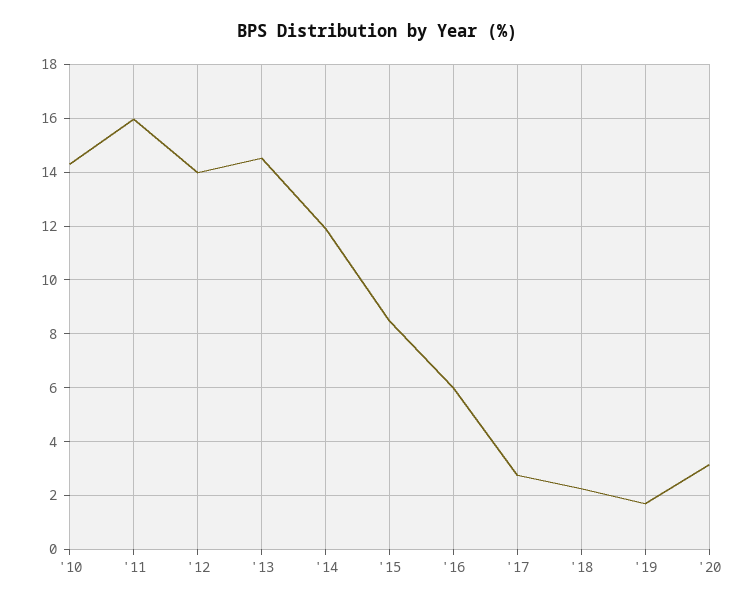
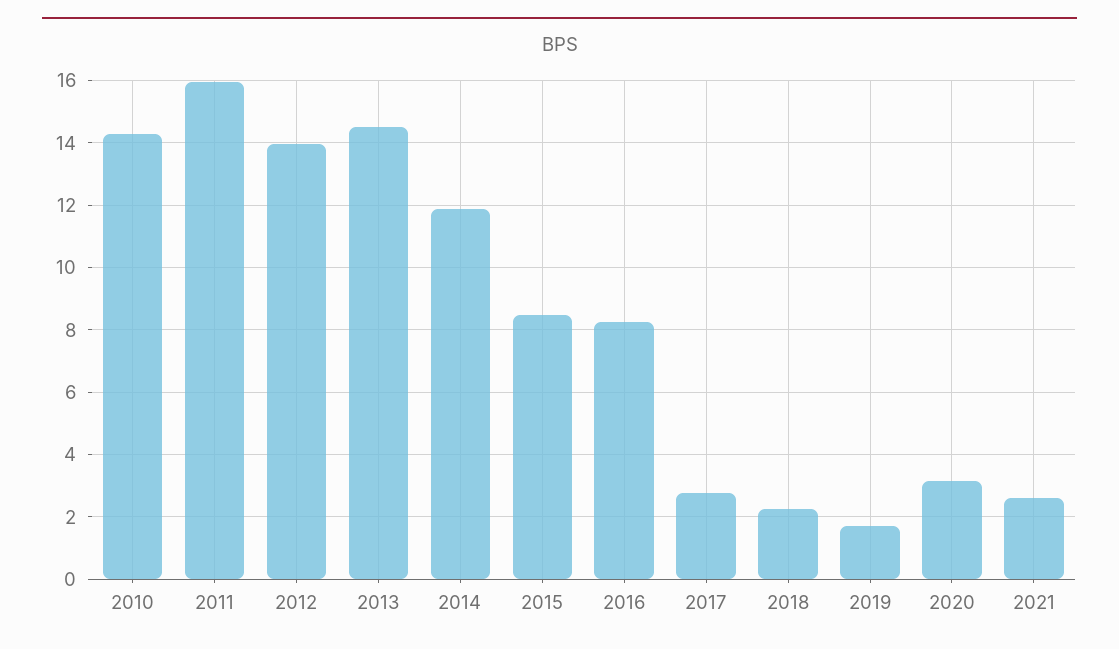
'16: 6 -> 8.2
2021: none -> 2.6

